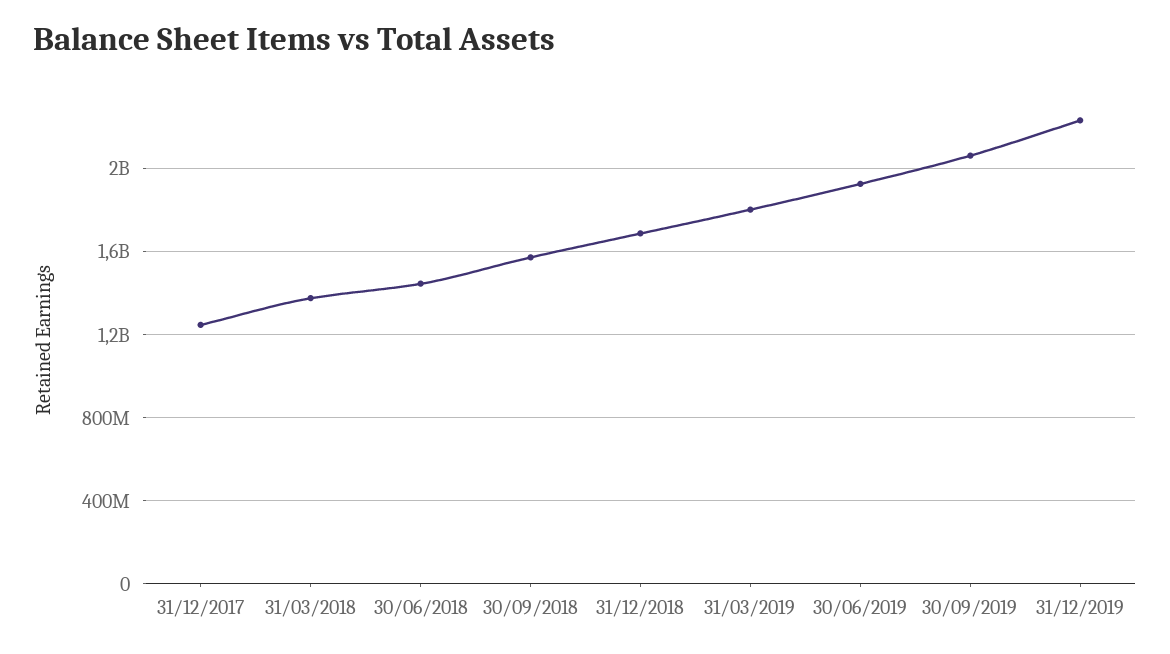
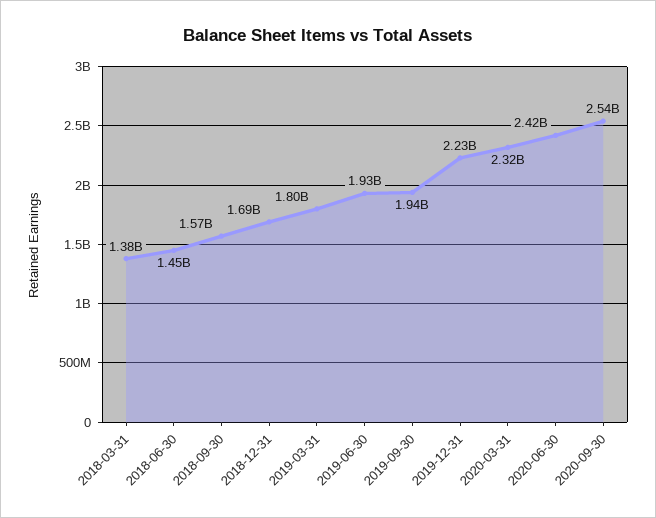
31/12/2017: 1250000000 -> none
30/09/2019: 2050000000 -> 1940000000
2020-03-31: none -> 2320000000
2020-06-30: none -> 2420000000
2020-09-30: none -> 2540000000

